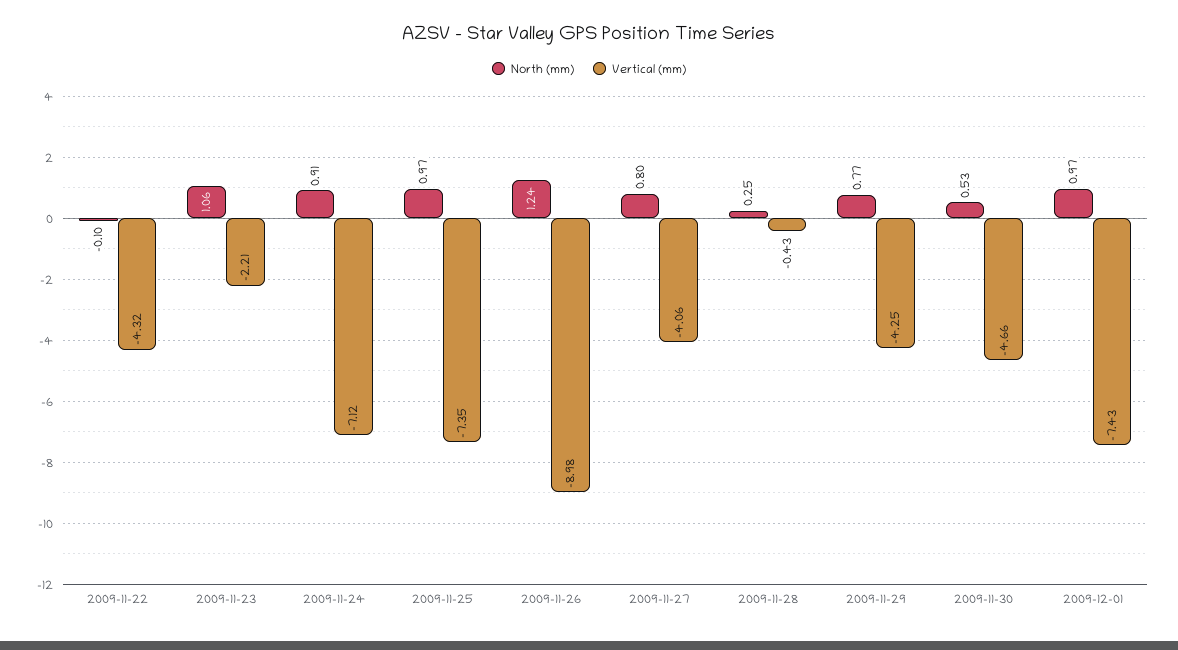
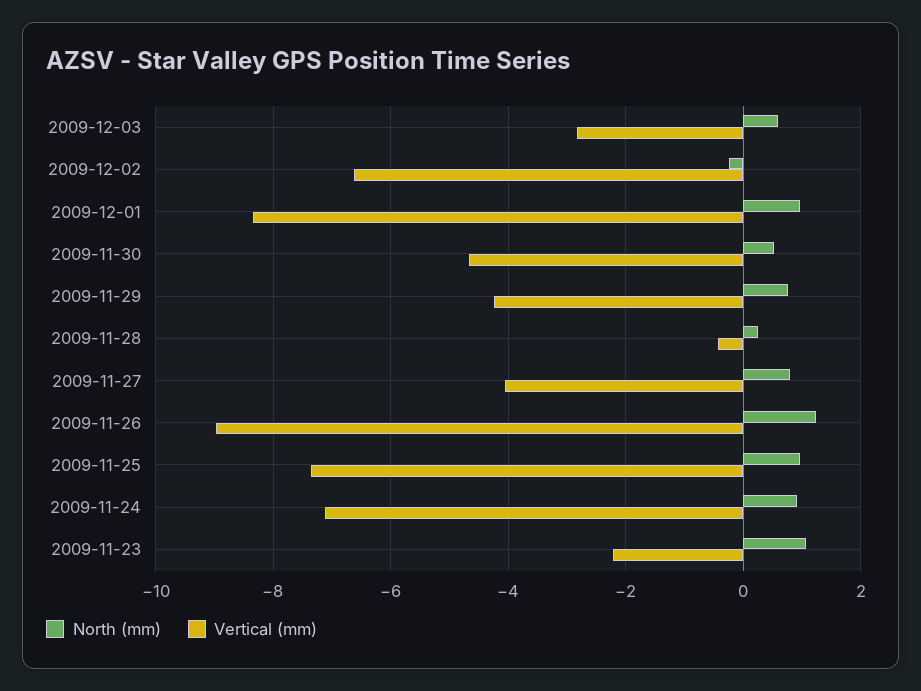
North (mm), 2009-11-22: -0.1 -> none
Vertical (mm), 2009-11-22: -4.32 -> none
Vertical (mm), 2009-12-01: -7.43 -> -8.4
North (mm), 2009-12-03: none -> 0.6
Vertical (mm), 2009-12-03: none -> -2.8
North (mm), 2009-12-02: none -> -0.2
Vertical (mm), 2009-12-02: none -> -6.6

